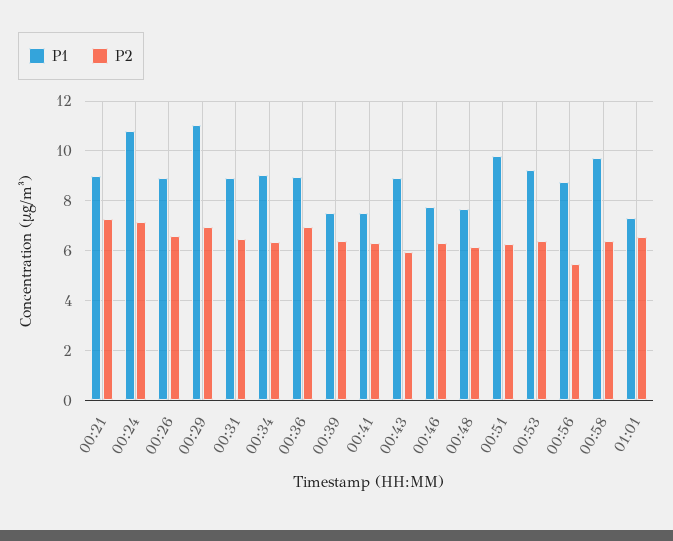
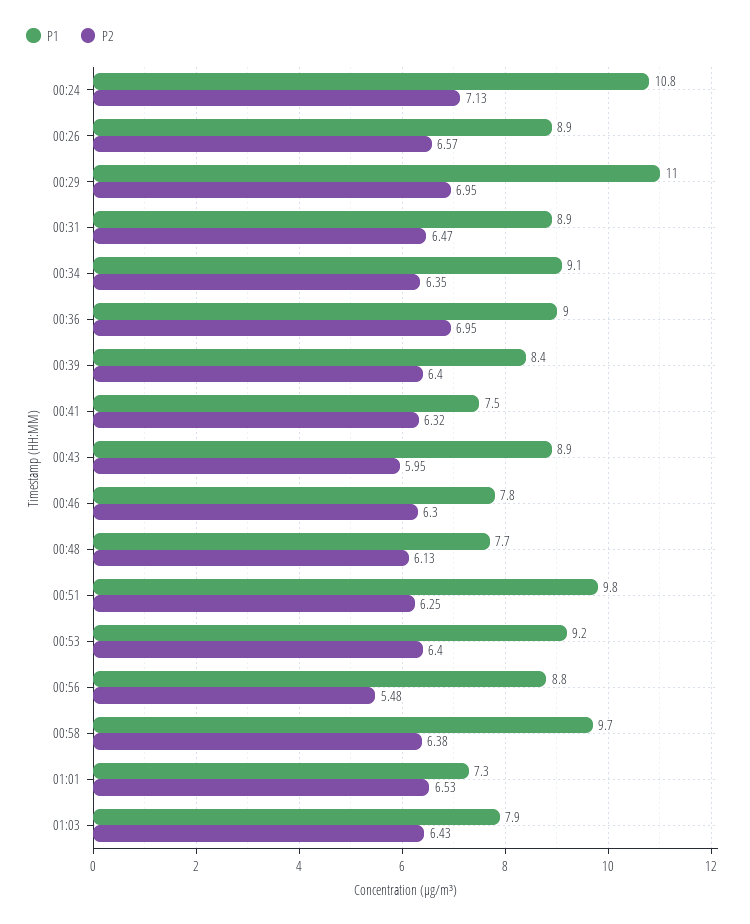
P1, 00:21: 9 -> none
P2, 00:21: 7.25 -> none
P1, 00:39: 7.5 -> 8.4
P1, 01:03: none -> 7.9
P2, 01:03: none -> 6.43

